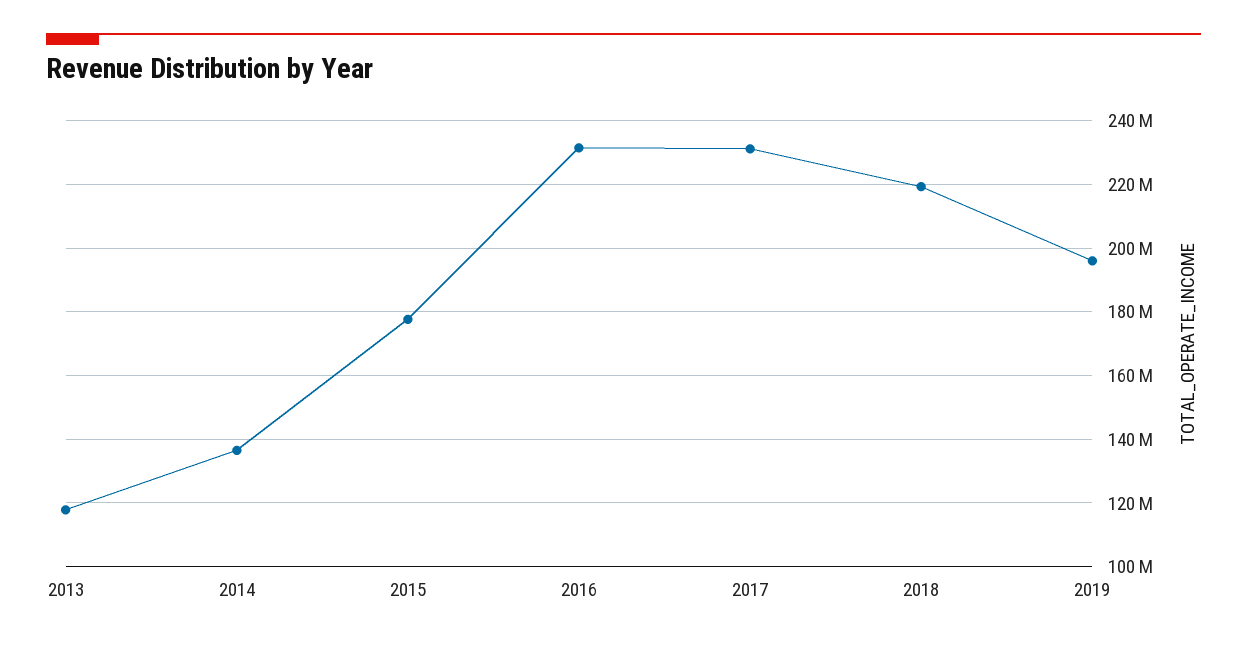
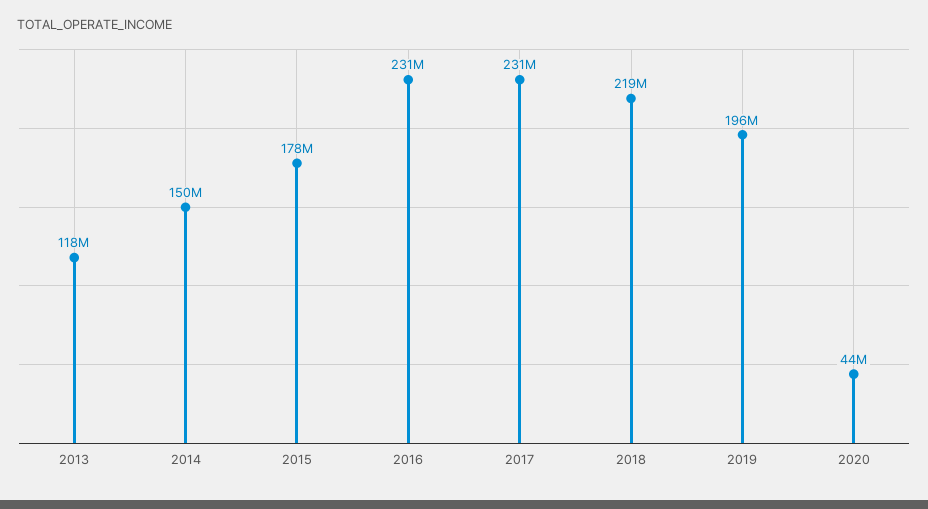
2014: 136000000 -> 150000000
2020: none -> 44000000

